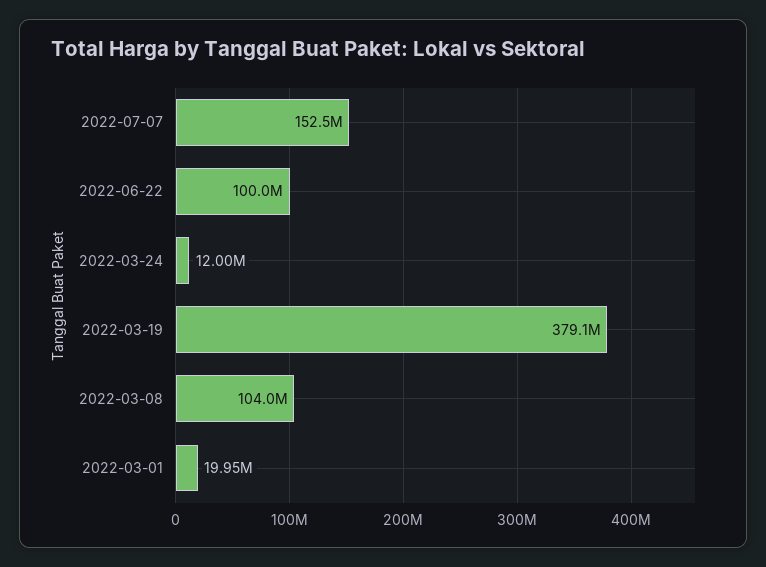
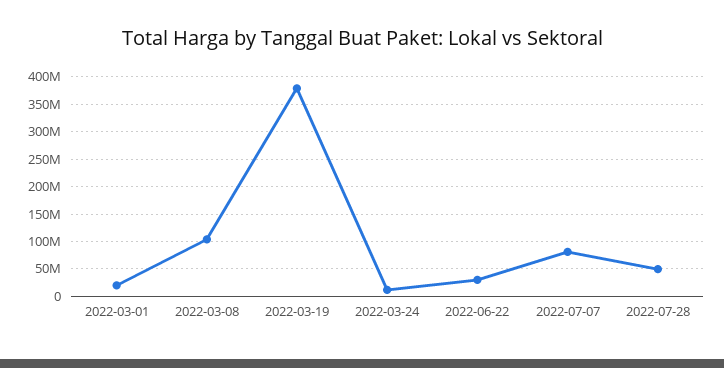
2022-07-07: 152500000 -> 75000000
2022-06-22: 100000000 -> 25000000
2022-07-28: none -> 50000000

